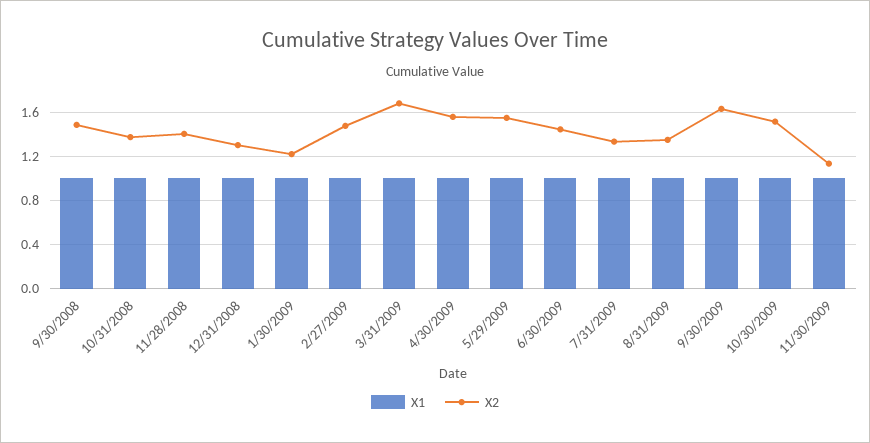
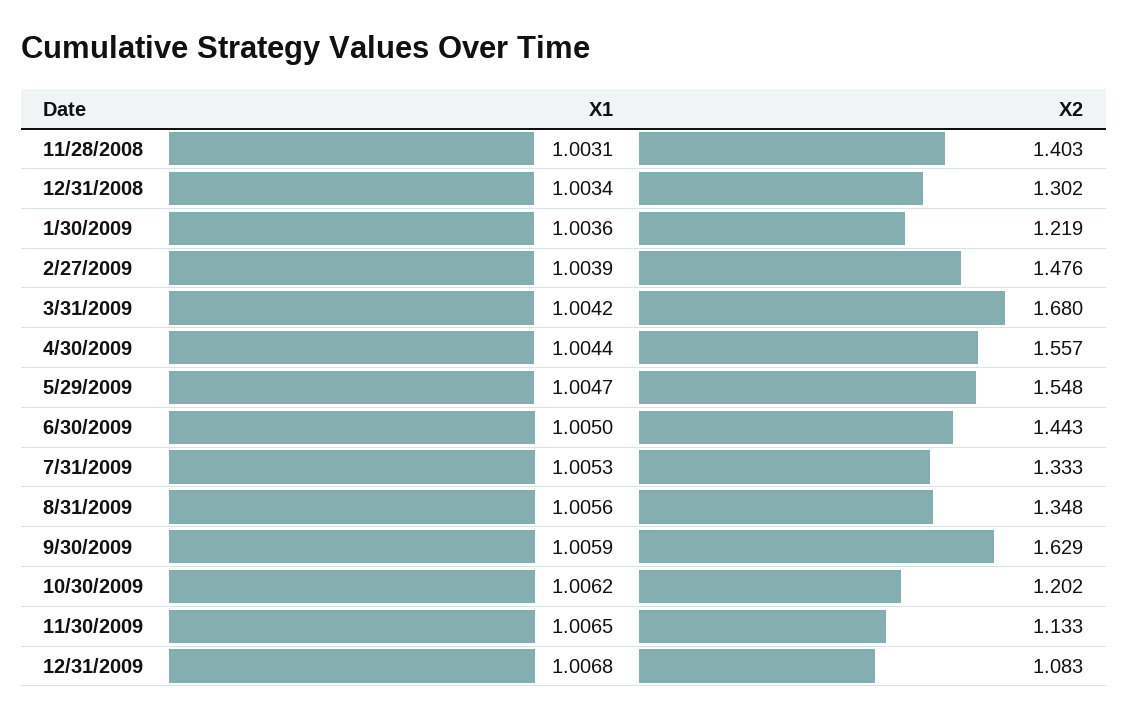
X1, 9/30/2008: 1 -> none
X2, 9/30/2008: 1.5 -> none
X1, 10/31/2008: 1 -> none
X2, 10/31/2008: 1.4 -> none
X2, 10/30/2009: 1.5 -> 1.202
X1, 12/31/2009: none -> 1.0068
X2, 12/31/2009: none -> 1.083

